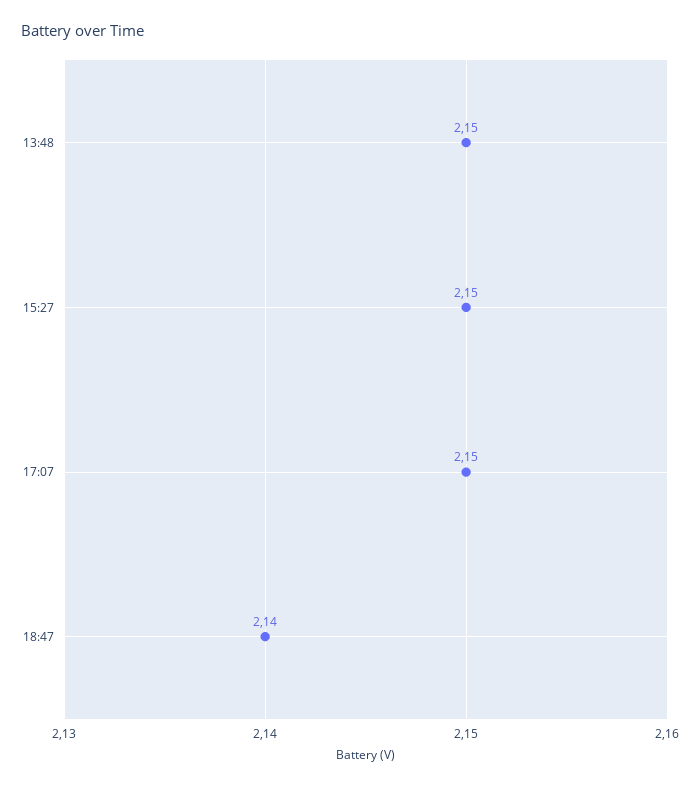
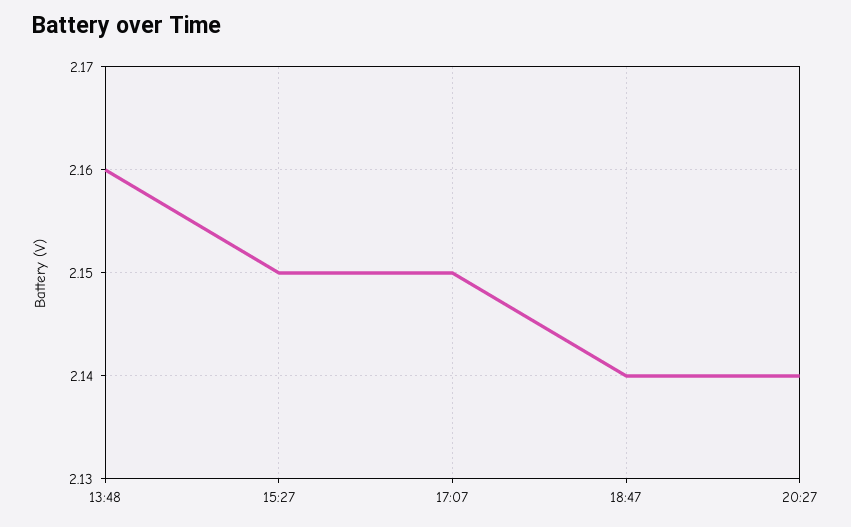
13:48: 2.15 -> 2.16
20:27: none -> 2.14

